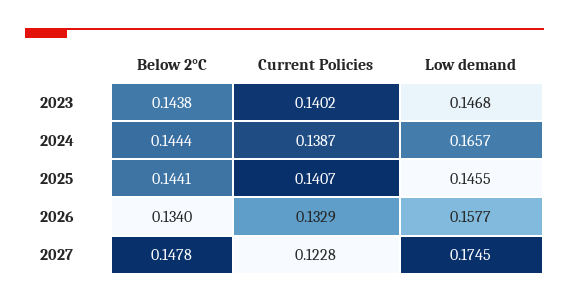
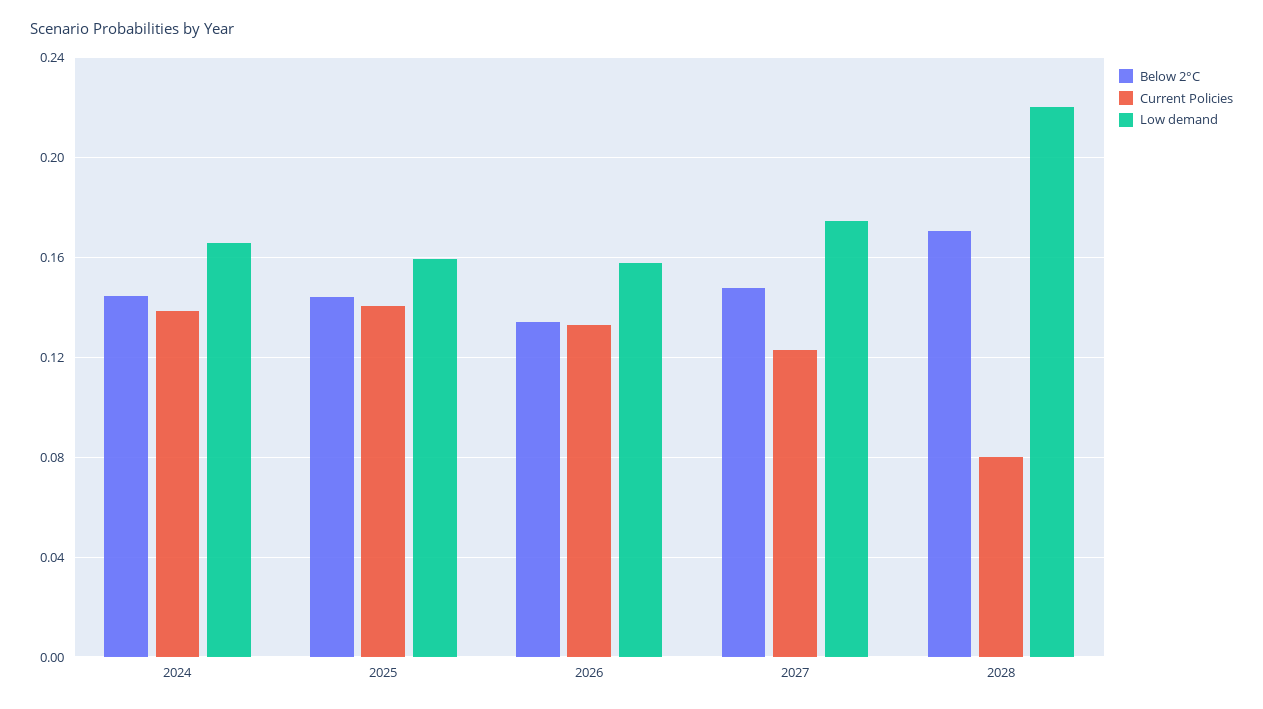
Below 2°C, 2023: 0.1438 -> none
Current Policies, 2023: 0.1402 -> none
Low demand, 2023: 0.1468 -> none
Low demand, 2025: 0.1455 -> 0.16
Below 2°C, 2028: none -> 0.17
Current Policies, 2028: none -> 0.08
Low demand, 2028: none -> 0.22

